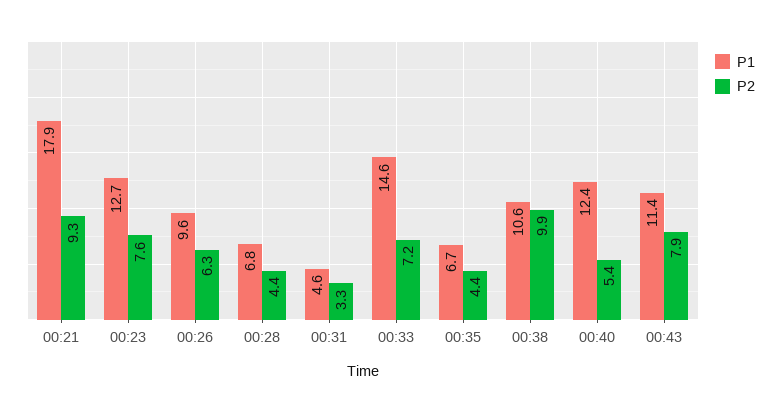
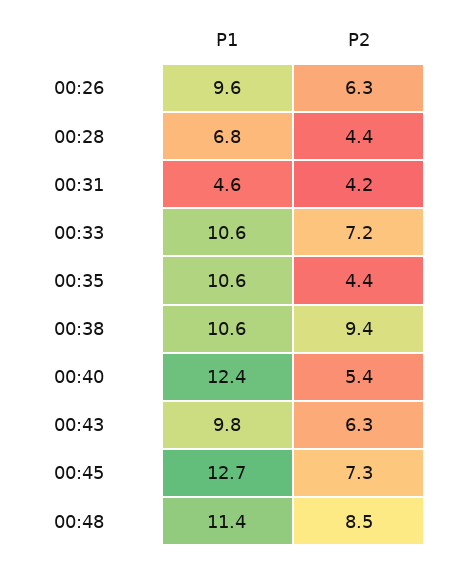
P1, 00:21: 17.9 -> none
P2, 00:21: 9.3 -> none
P1, 00:23: 12.7 -> none
P2, 00:23: 7.6 -> none
P2, 00:31: 3.3 -> 4.2
P1, 00:33: 14.6 -> 10.6
P1, 00:35: 6.7 -> 10.6
P2, 00:38: 9.9 -> 9.4
P1, 00:43: 11.4 -> 9.8
P2, 00:43: 7.9 -> 6.3
P1, 00:45: none -> 12.7
P2, 00:45: none -> 7.3
P1, 00:48: none -> 11.4
P2, 00:48: none -> 8.5

